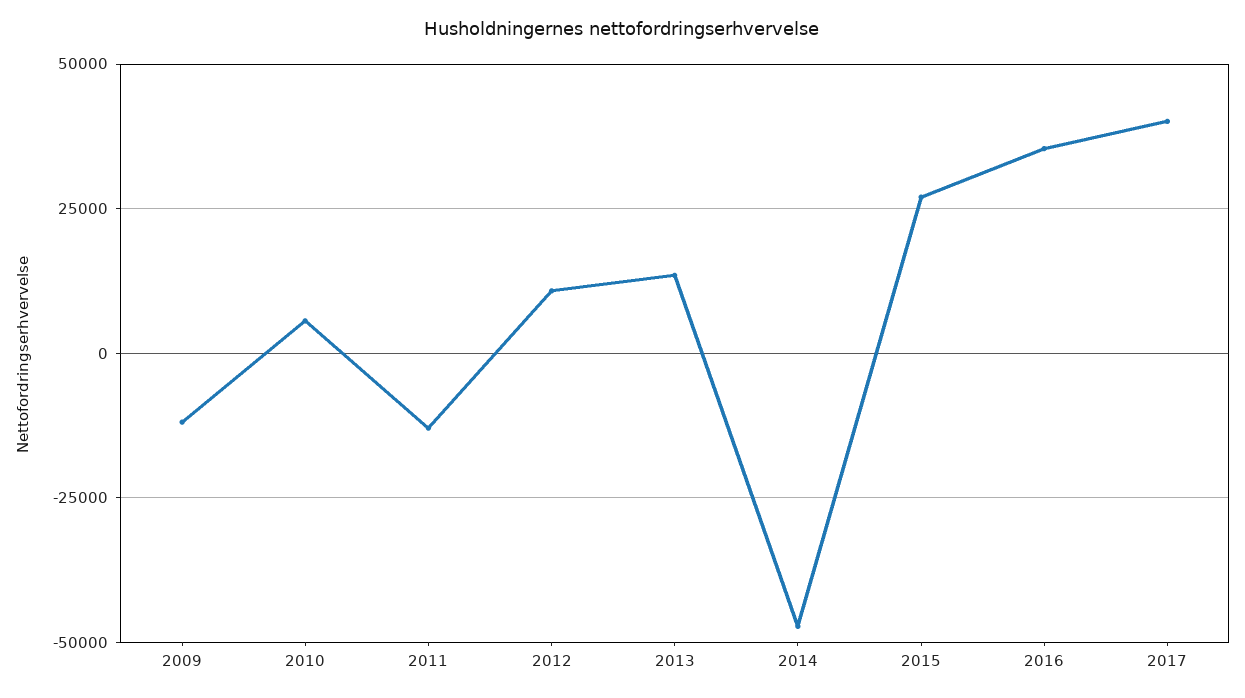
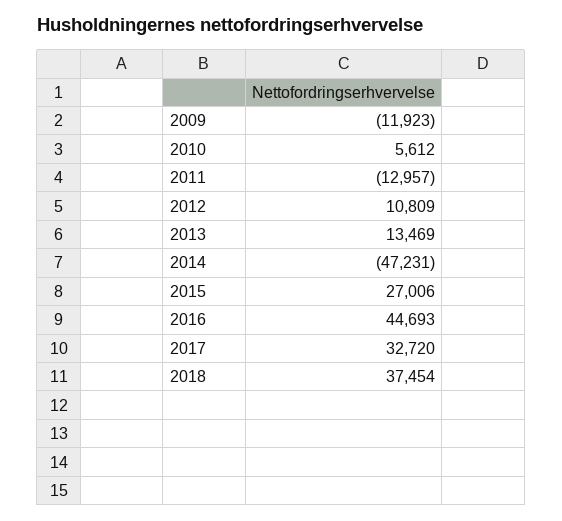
2016: 35000 -> 44693
2017: 40000 -> 32720
2018: none -> 37454

